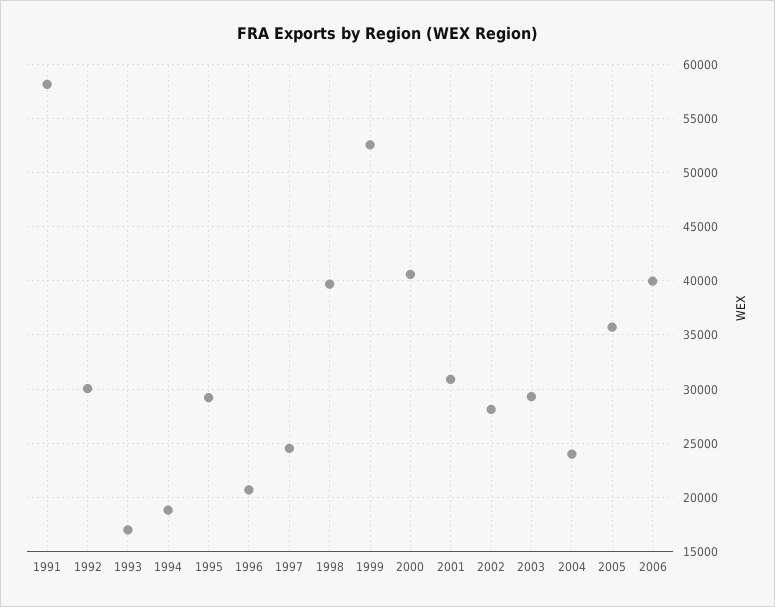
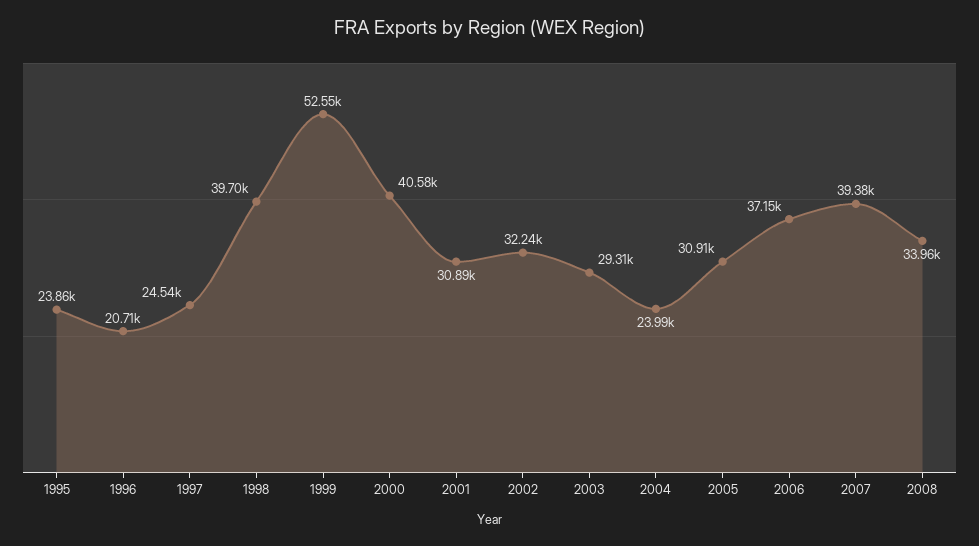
1991: 58000 -> none
1992: 30000 -> none
1993: 17000 -> none
1994: 19000 -> none
1995: 29000 -> 23860
2002: 28000 -> 32240
2005: 36000 -> 30910
2006: 40000 -> 37150
2007: none -> 39380
2008: none -> 33960

